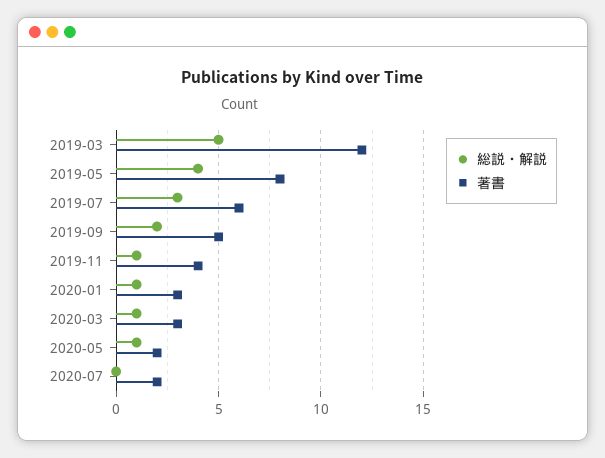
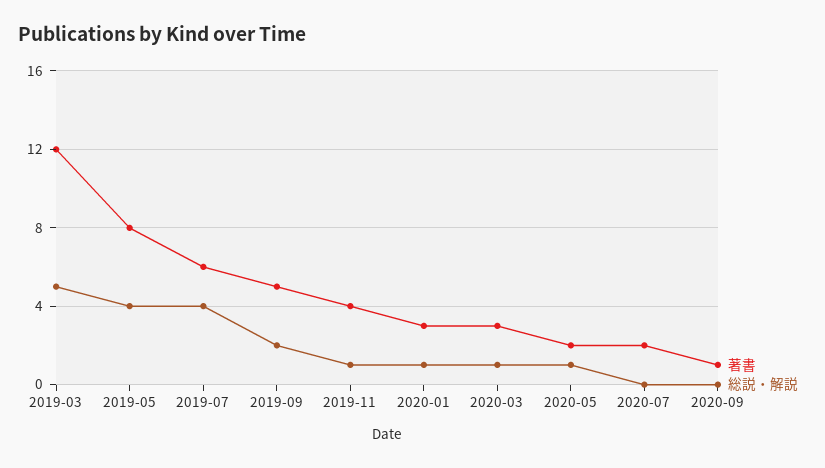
総説・解説, 2019-07: 3 -> 4
著書, 2020-09: none -> 1
総説・解説, 2020-09: none -> 0

